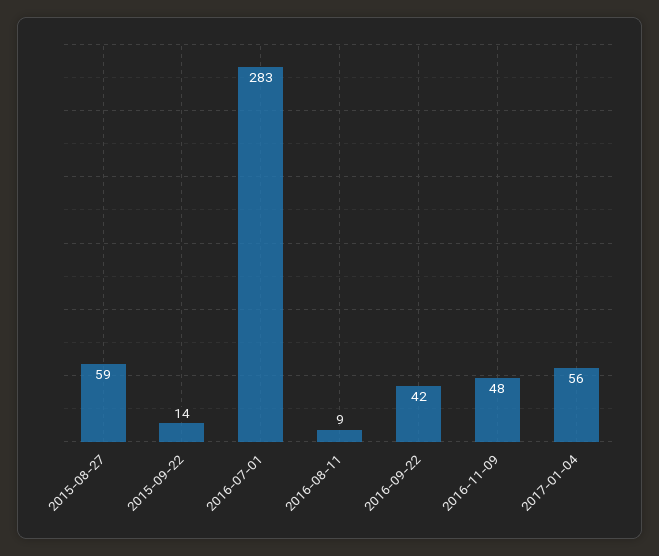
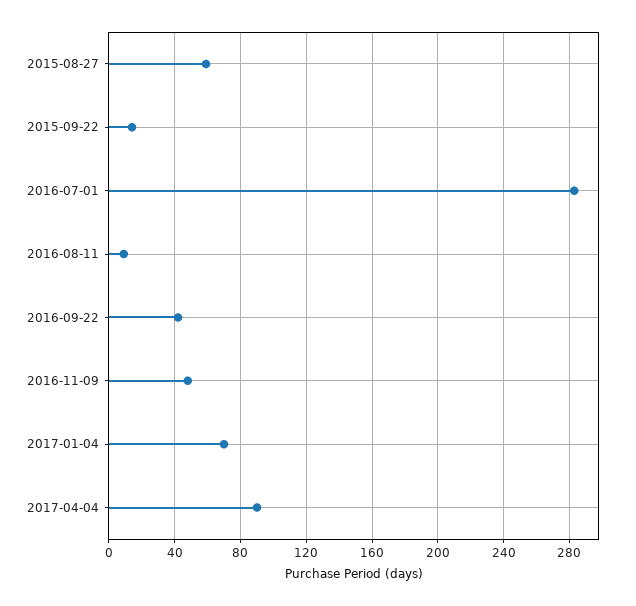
2017-01-04: 56 -> 70
2017-04-04: none -> 90

